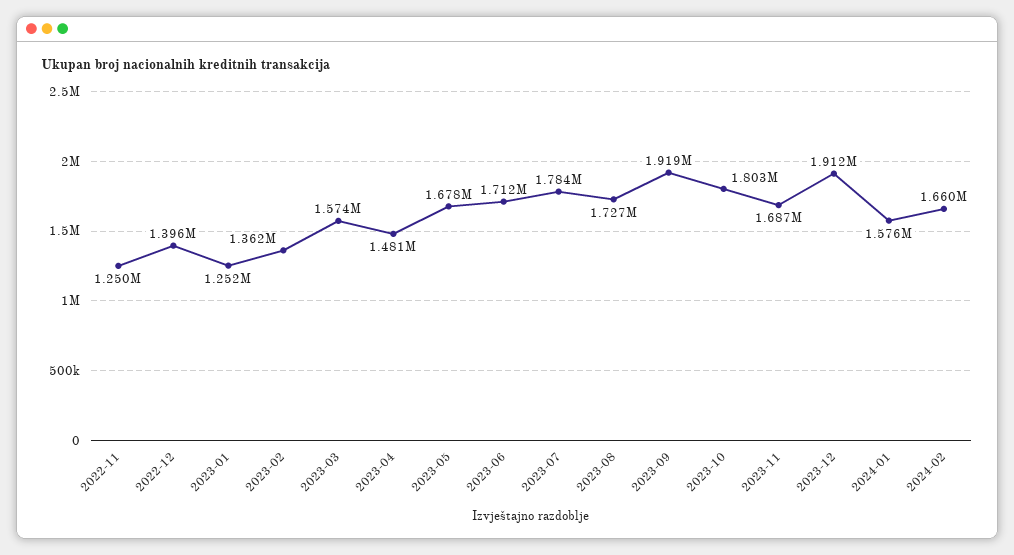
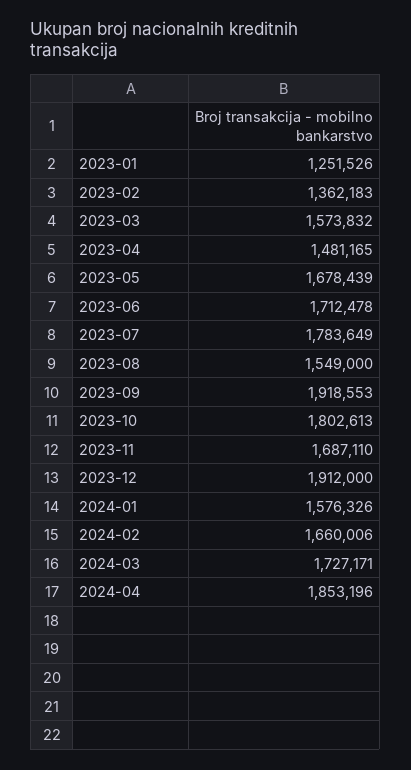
2022-11: 1250000 -> none
2022-12: 1396000 -> none
2023-08: 1727000 -> 1549000
2024-03: none -> 1727171
2024-04: none -> 1853196

